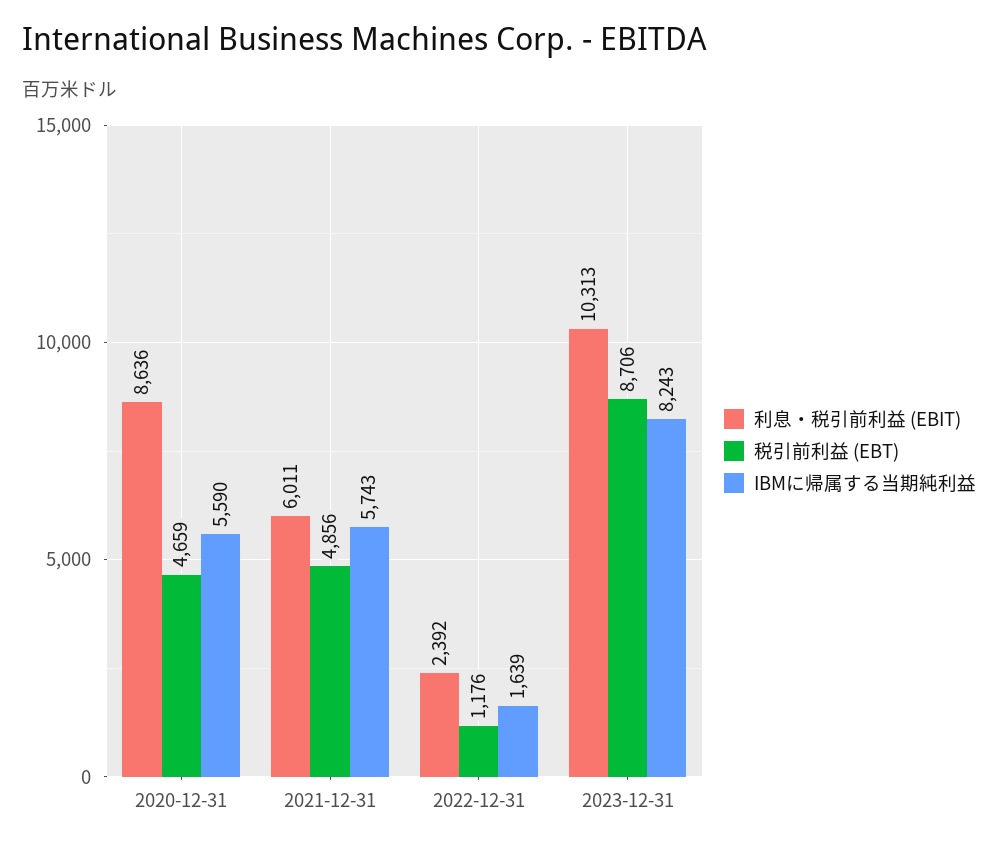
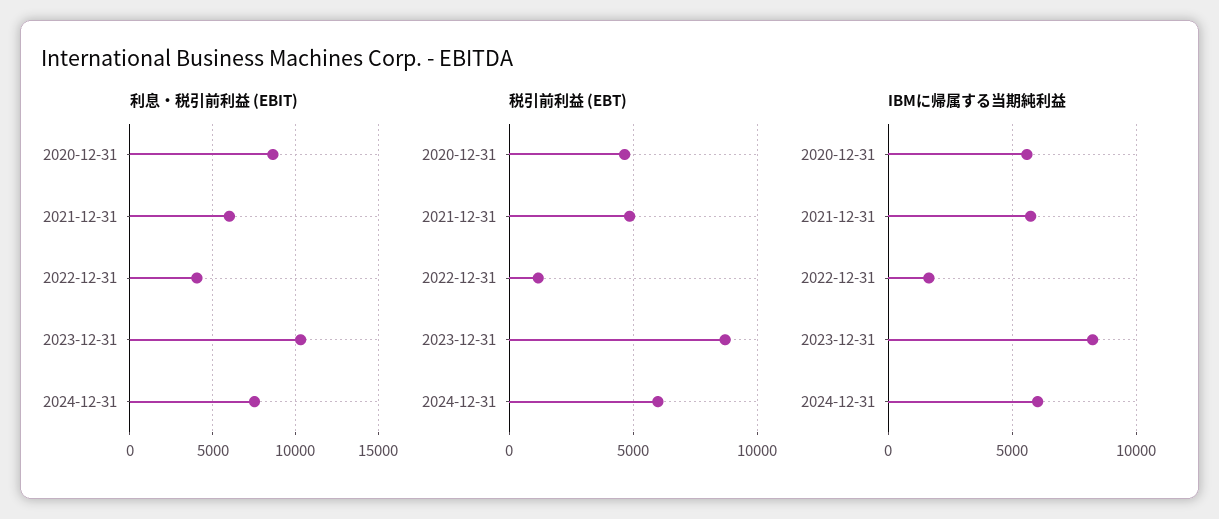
利息・税引前利益 (EBIT), 2022-12-31: 2392 -> 4000
利息・税引前利益 (EBIT), 2024-12-31: none -> 7500
税引前利益 (EBT), 2024-12-31: none -> 6000
IBMに帰属する当期純利益, 2024-12-31: none -> 6000

